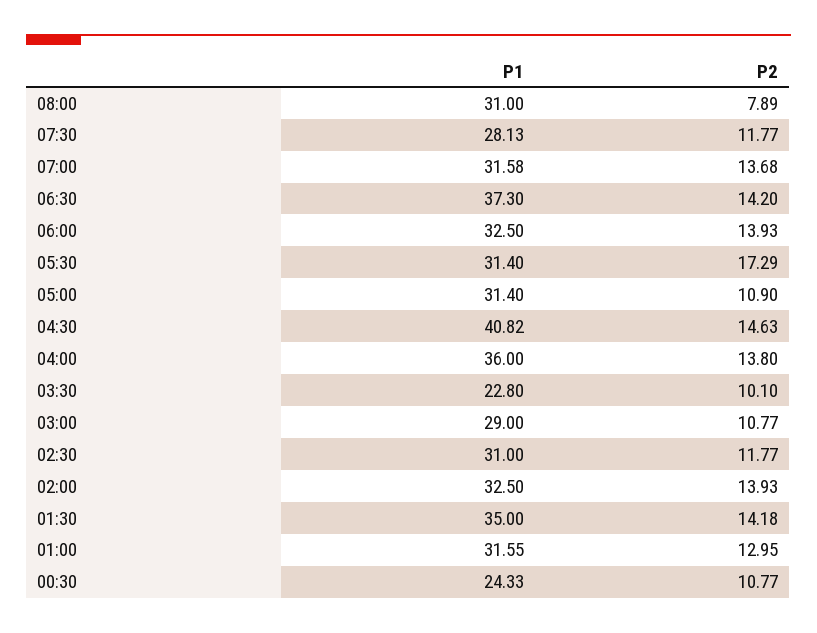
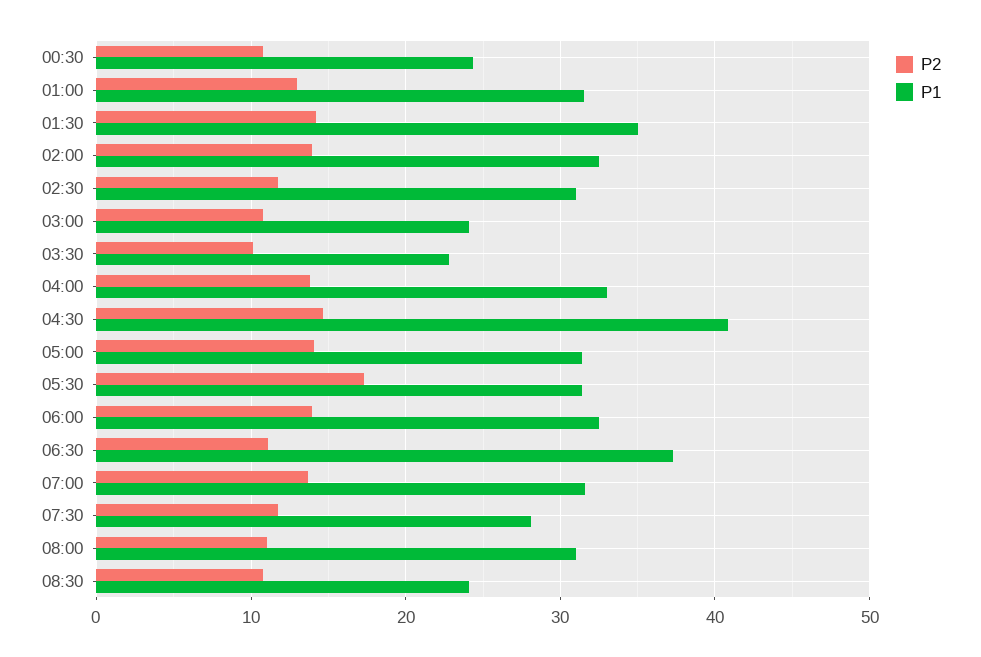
P2, 08:00: 7.89 -> 11
P2, 06:30: 14.2 -> 11
P2, 05:00: 10.9 -> 14
P1, 04:00: 36 -> 33
P1, 03:00: 29 -> 24
P2, 08:30: none -> 11
P1, 08:30: none -> 24

